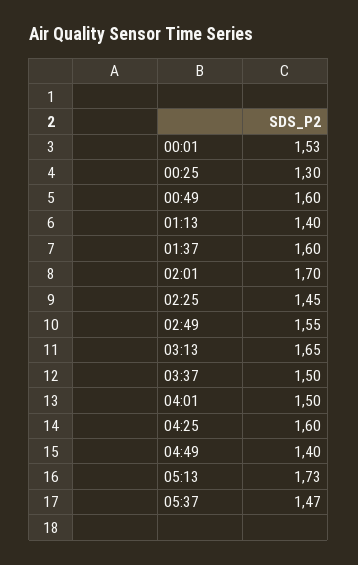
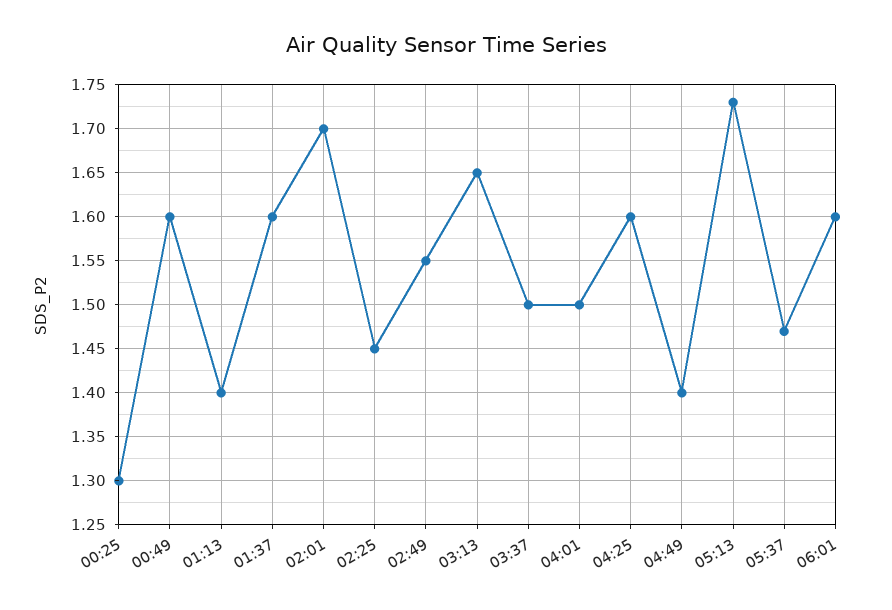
00:01: 1.53 -> none
06:01: none -> 1.6

